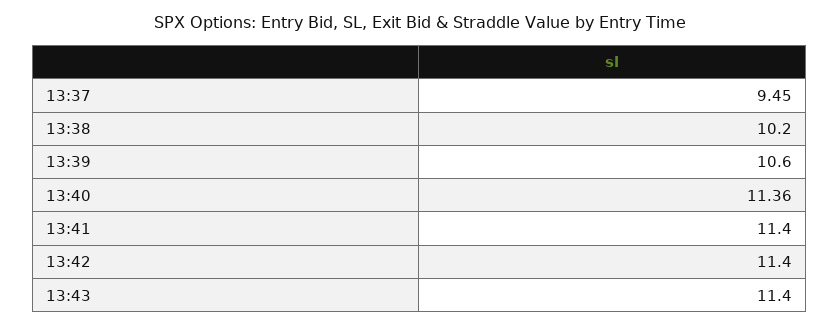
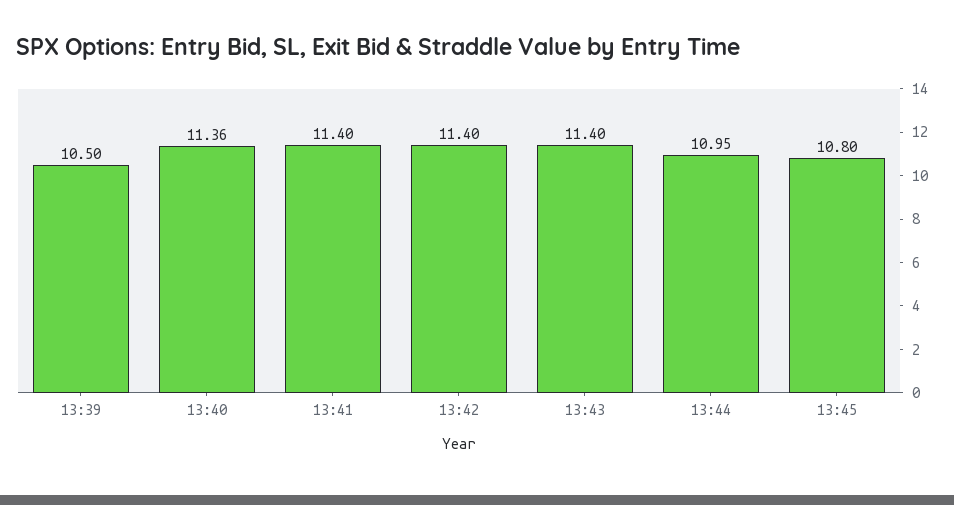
13:37: 9.45 -> none
13:38: 10.2 -> none
13:39: 10.6 -> 10.5
13:44: none -> 10.95
13:45: none -> 10.8

